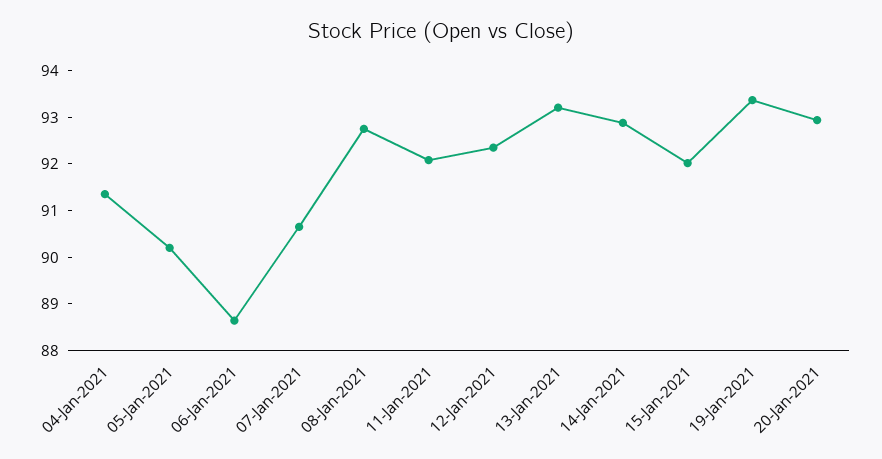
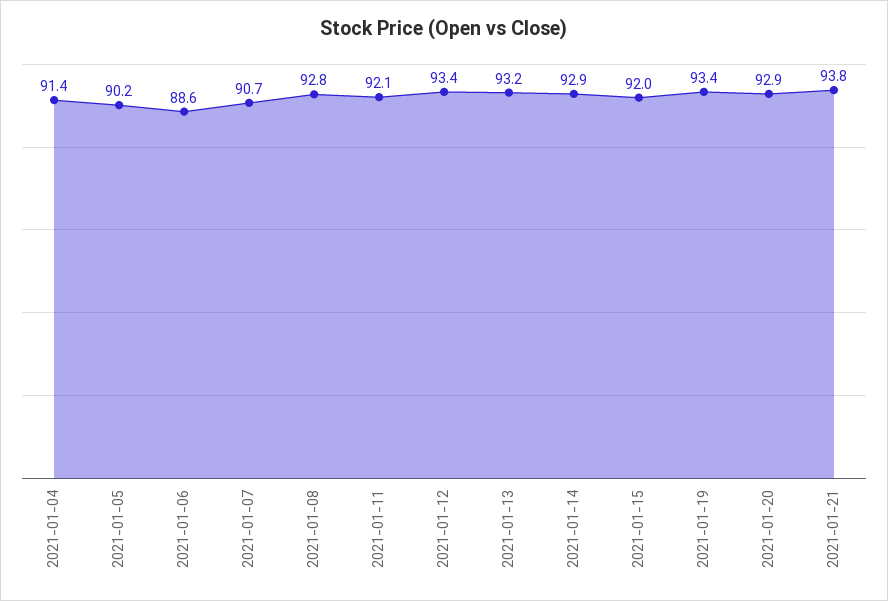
12-Jan-2021: 92.4 -> 93.4
2021-01-21: none -> 93.8

